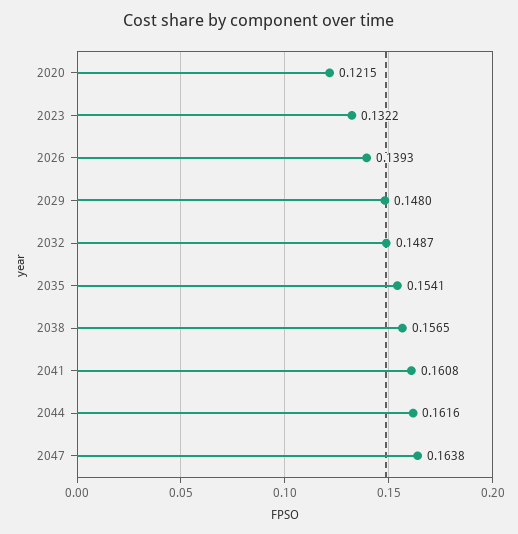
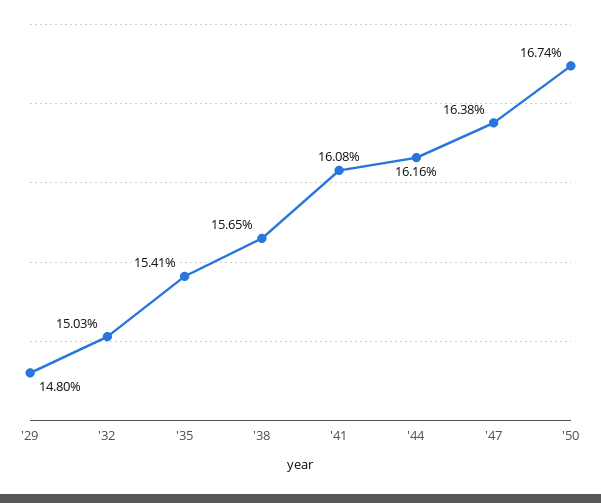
2020: 0.1215 -> none
2023: 0.1322 -> none
2026: 0.1393 -> none
2032: 0.1487 -> 0.1503
'50: none -> 0.1674

